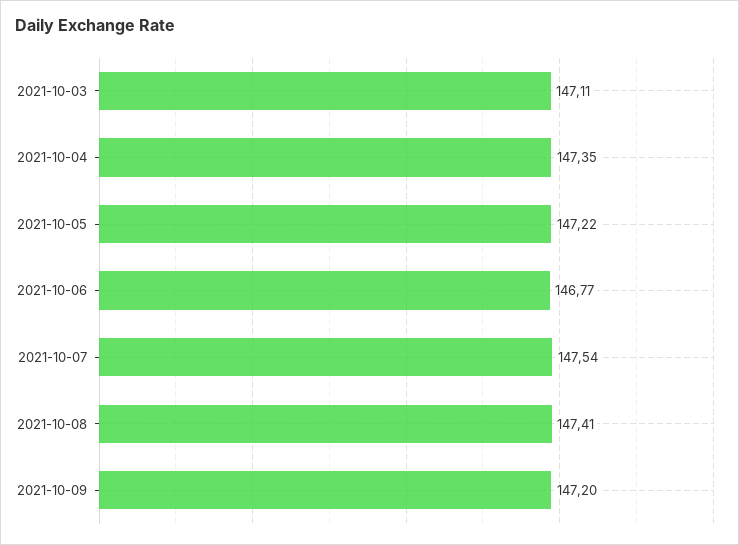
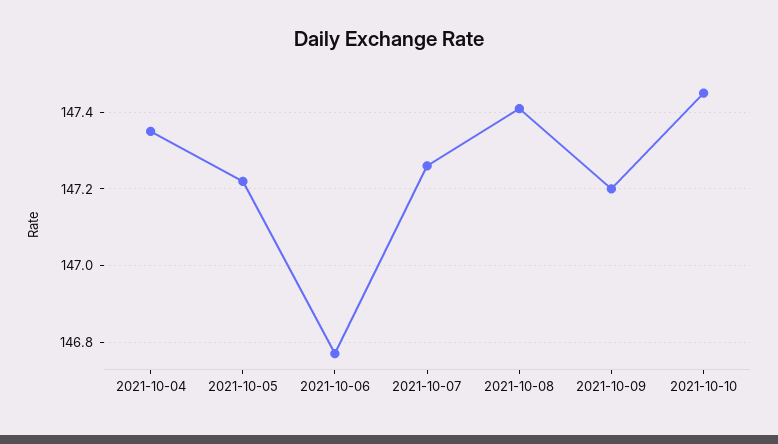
2021-10-03: 147.11 -> none
2021-10-07: 147.54 -> 147.25
2021-10-10: none -> 147.45

